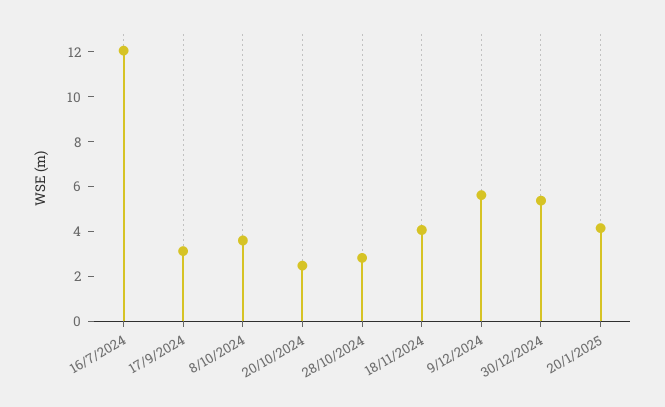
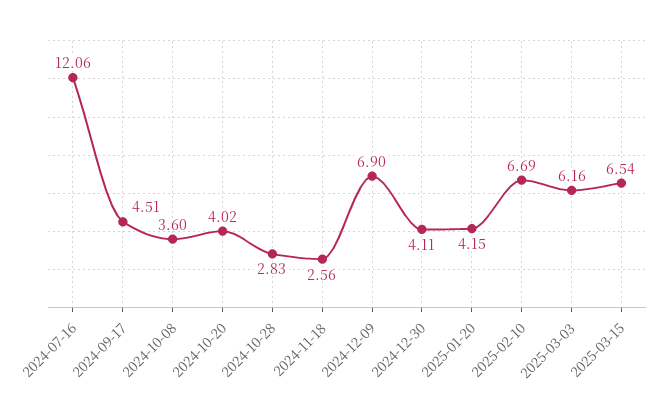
17/9/2024: 3 -> 4.51
20/10/2024: 2.5 -> 4.02
18/11/2024: 4 -> 2.56
9/12/2024: 5.5 -> 6.9
30/12/2024: 5.5 -> 4.11
2025-02-10: none -> 6.69
2025-03-03: none -> 6.16
2025-03-15: none -> 6.54

